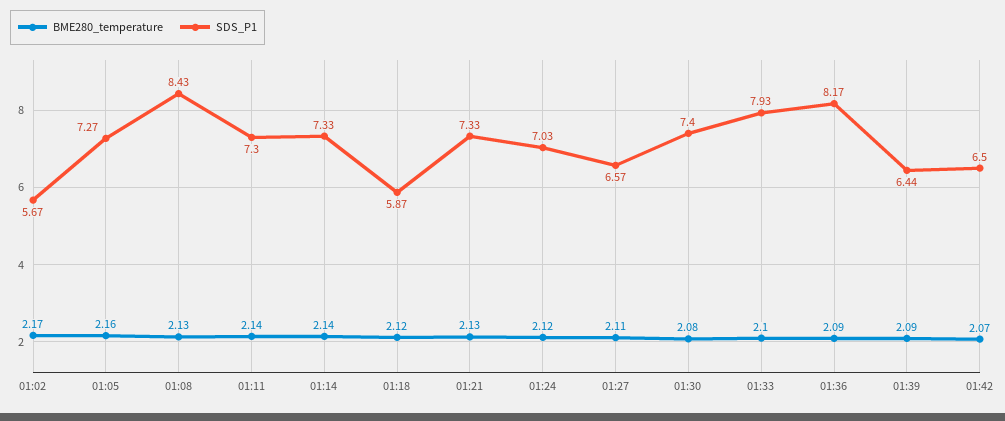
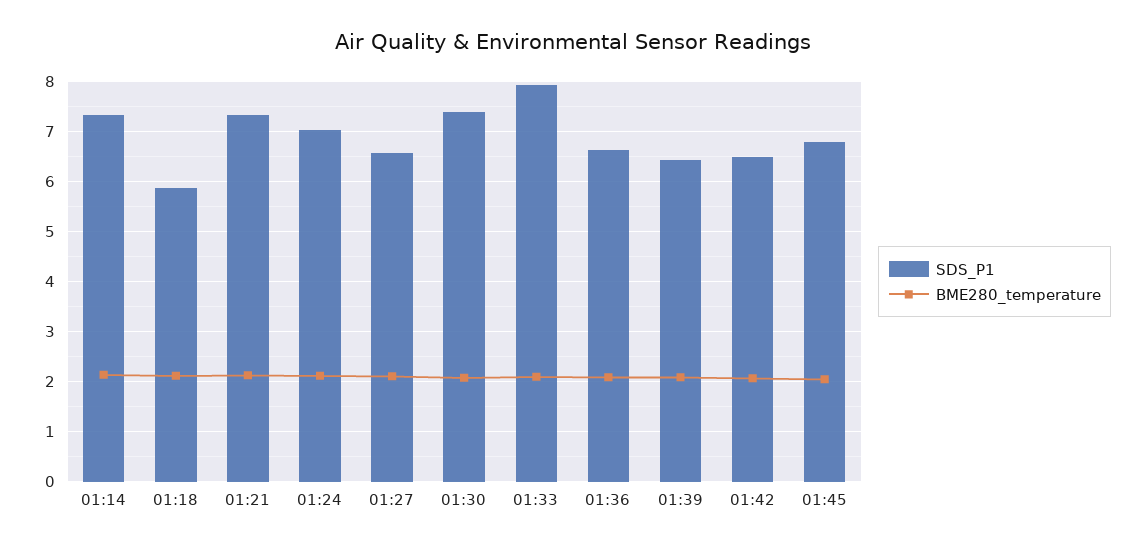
BME280_temperature, 01:02: 2.17 -> none
SDS_P1, 01:02: 5.67 -> none
BME280_temperature, 01:05: 2.16 -> none
SDS_P1, 01:05: 7.27 -> none
BME280_temperature, 01:08: 2.13 -> none
SDS_P1, 01:08: 8.43 -> none
BME280_temperature, 01:11: 2.14 -> none
SDS_P1, 01:11: 7.3 -> none
SDS_P1, 01:36: 8.17 -> 6.6
SDS_P1, 01:45: none -> 6.8
BME280_temperature, 01:45: none -> 2

